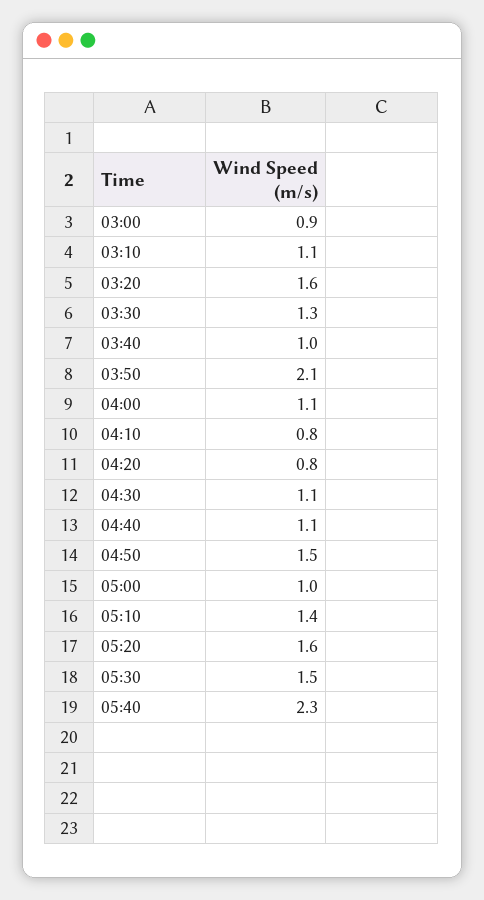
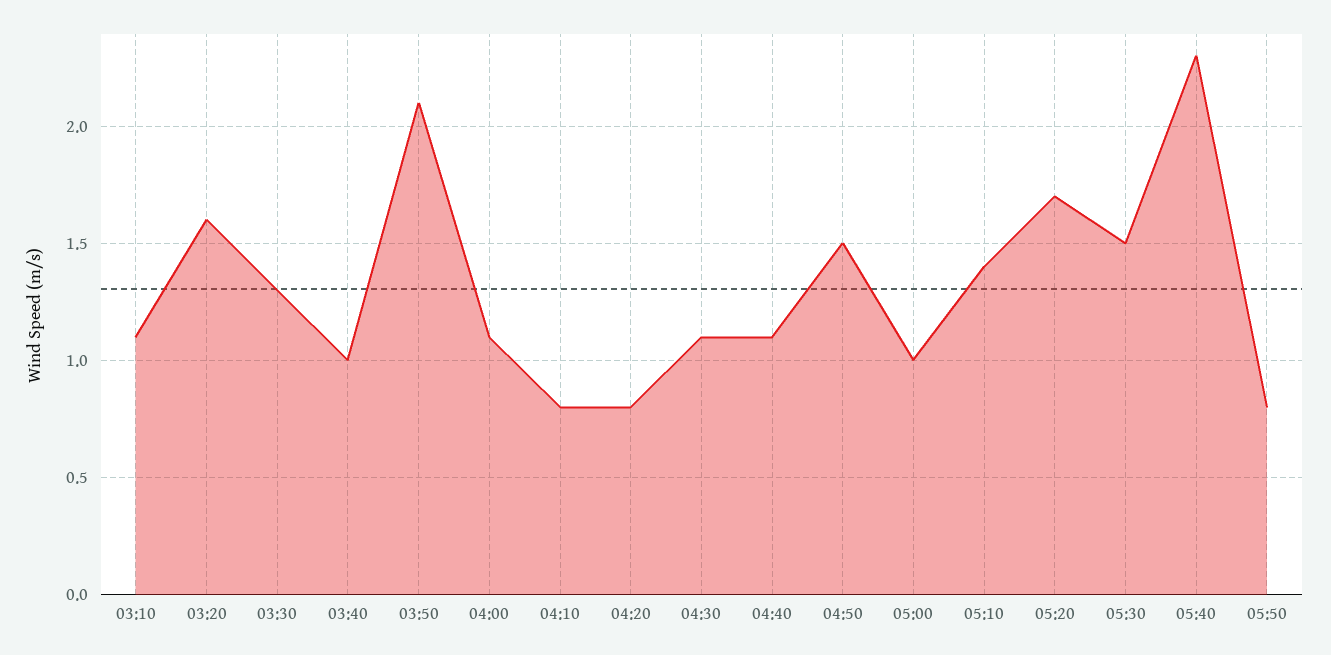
03:00: 0.9 -> none
05:20: 1.6 -> 1.7
05:50: none -> 0.8

